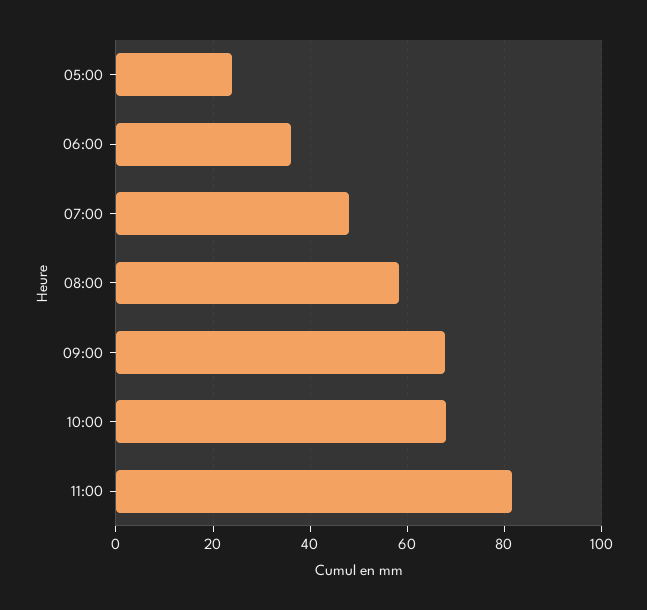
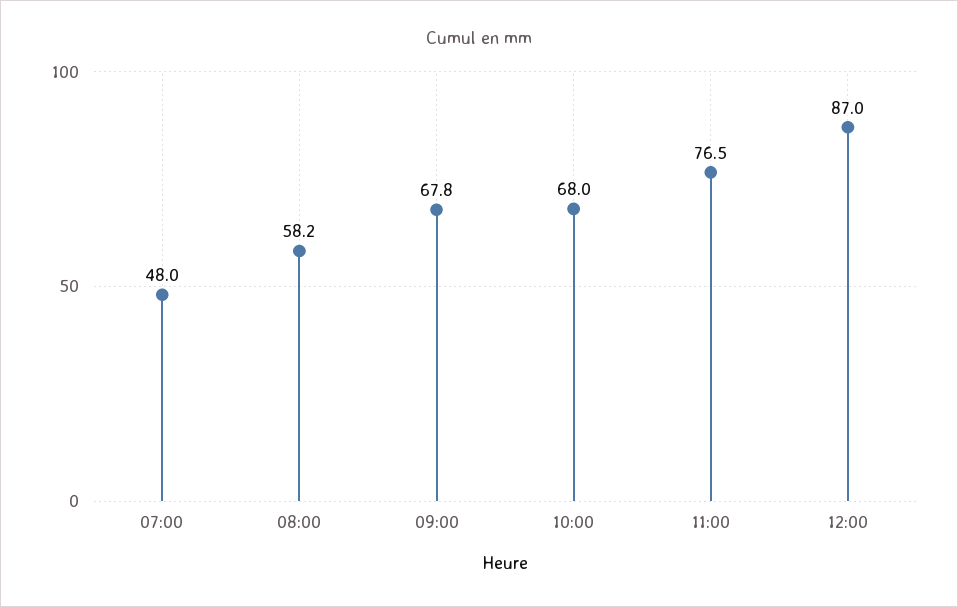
05:00: 24 -> none
06:00: 36 -> none
11:00: 82 -> 76.5
12:00: none -> 87

